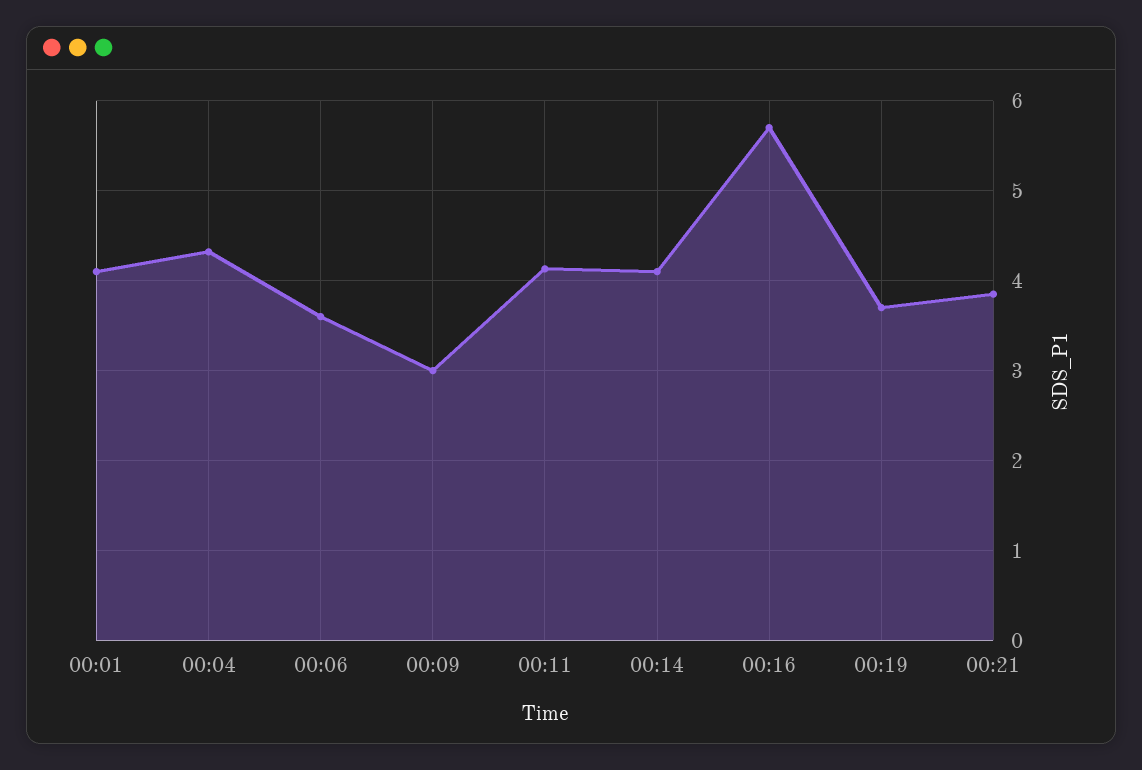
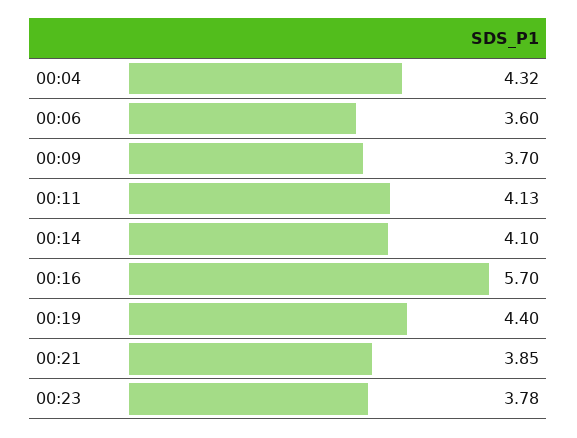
00:01: 4.1 -> none
00:09: 3 -> 3.7
00:19: 3.7 -> 4.4
00:23: none -> 3.78

